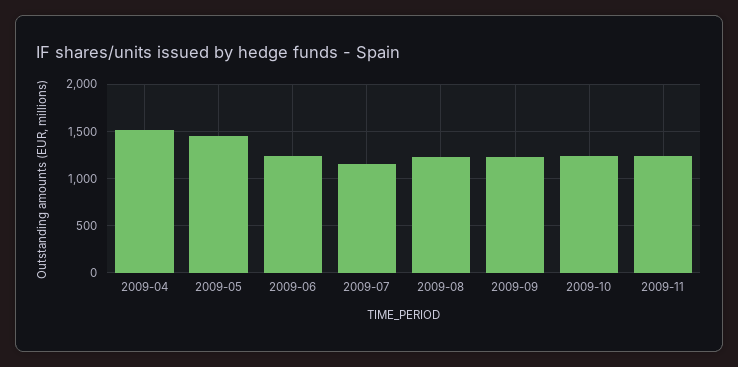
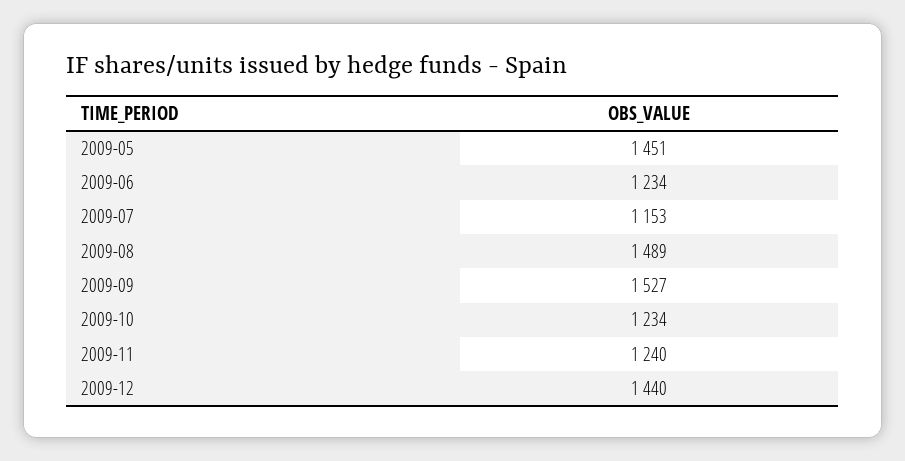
2009-04: 1500 -> none
2009-08: 1200 -> 1489
2009-09: 1200 -> 1527
2009-12: none -> 1440

